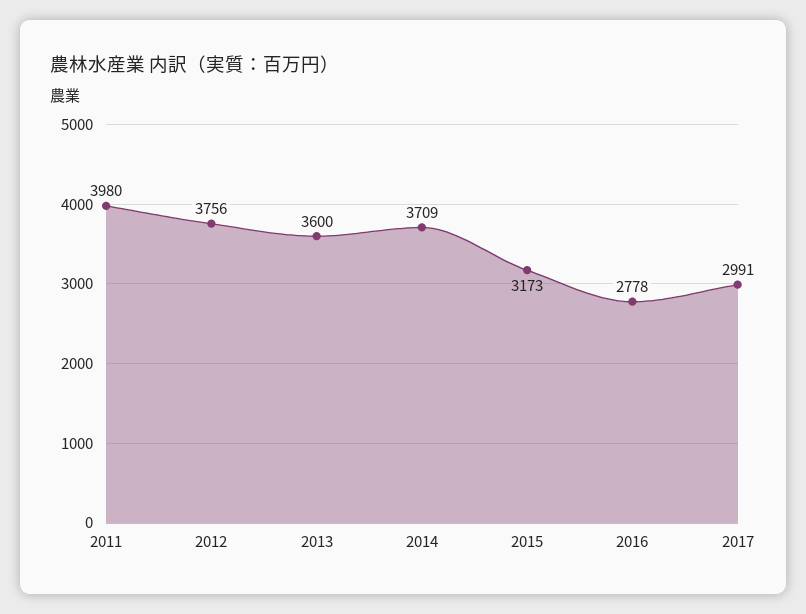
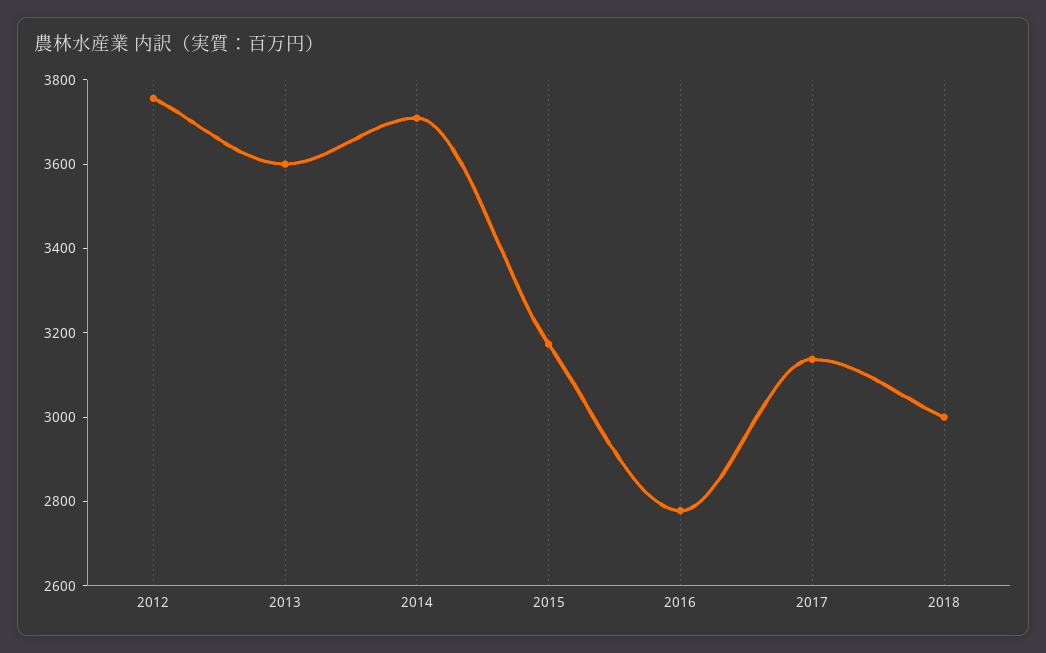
2011: 3980 -> none
2017: 2991 -> 3150
2018: none -> 3000

